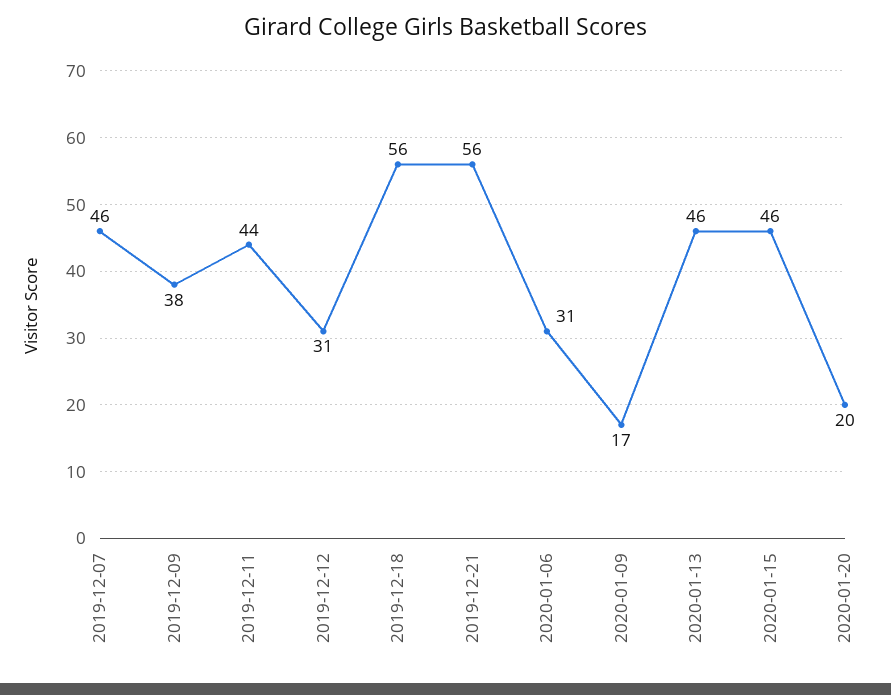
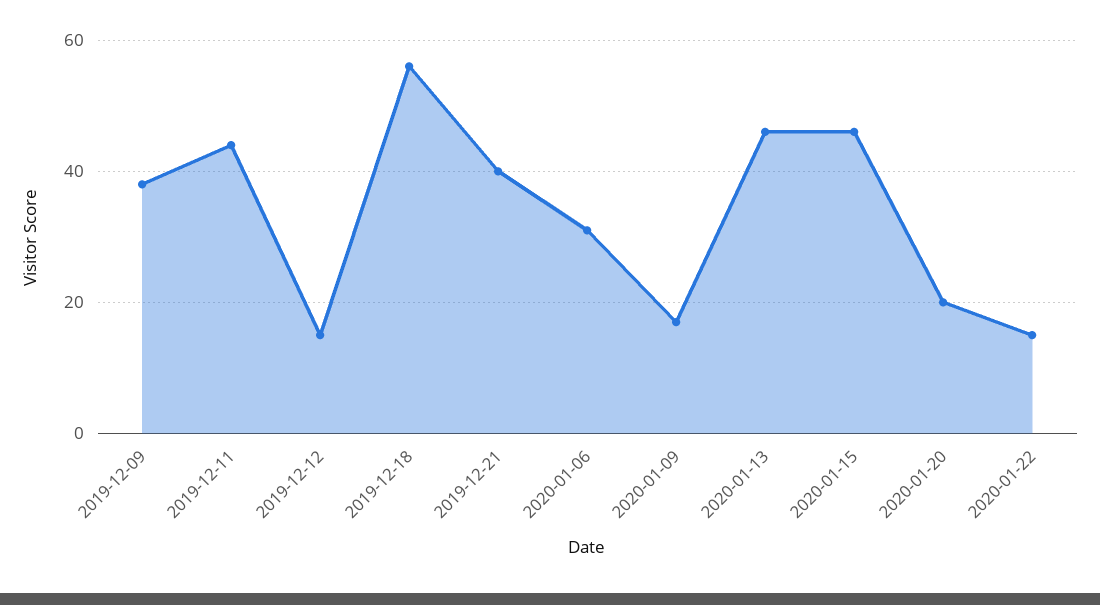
2019-12-07: 46 -> none
2019-12-12: 31 -> 15
2019-12-21: 56 -> 40
2020-01-22: none -> 15

